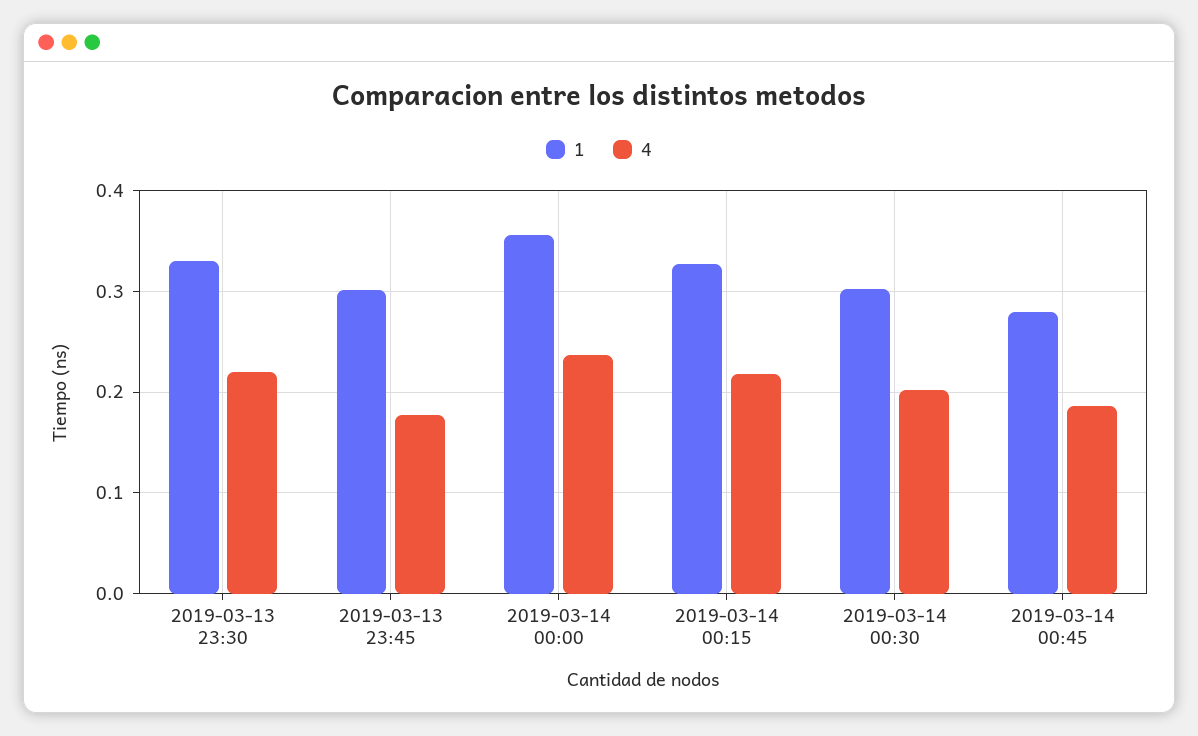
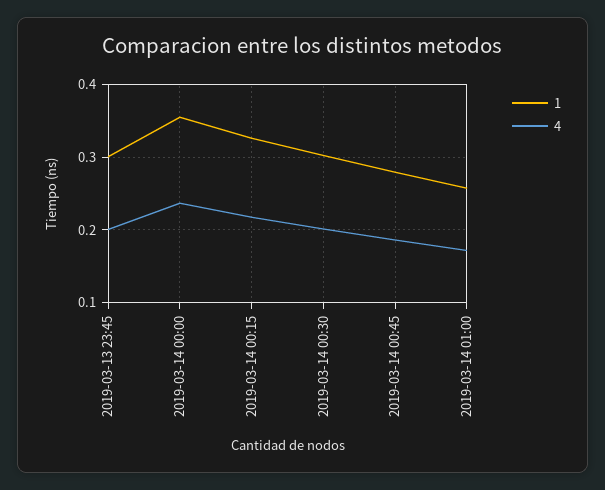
1, 2019-03-13 23:30: 0.33 -> none
4, 2019-03-13 23:30: 0.22 -> none
4, 2019-03-13 23:45: 0.18 -> 0.2
1, 2019-03-14 01:00: none -> 0.26
4, 2019-03-14 01:00: none -> 0.17

